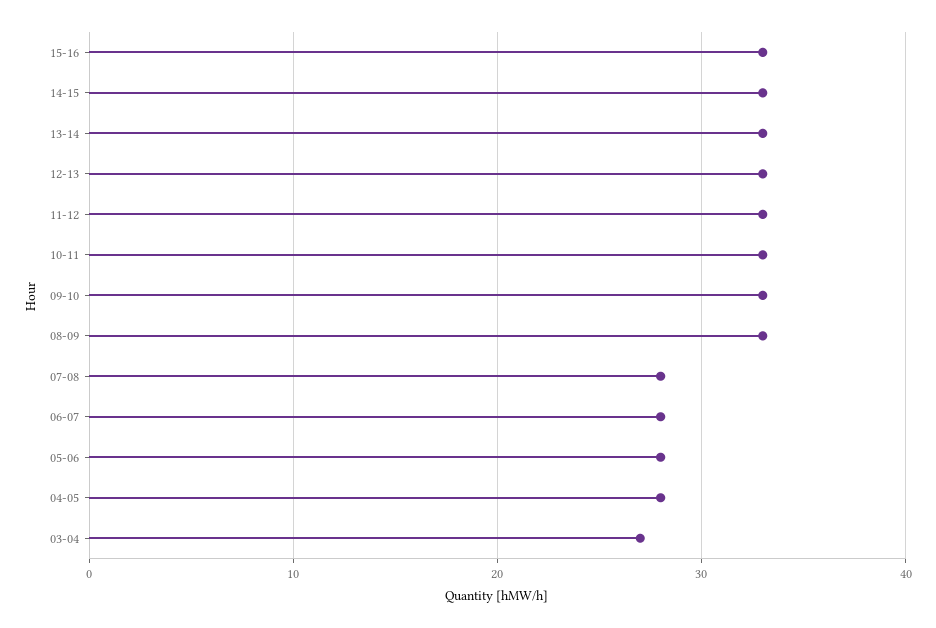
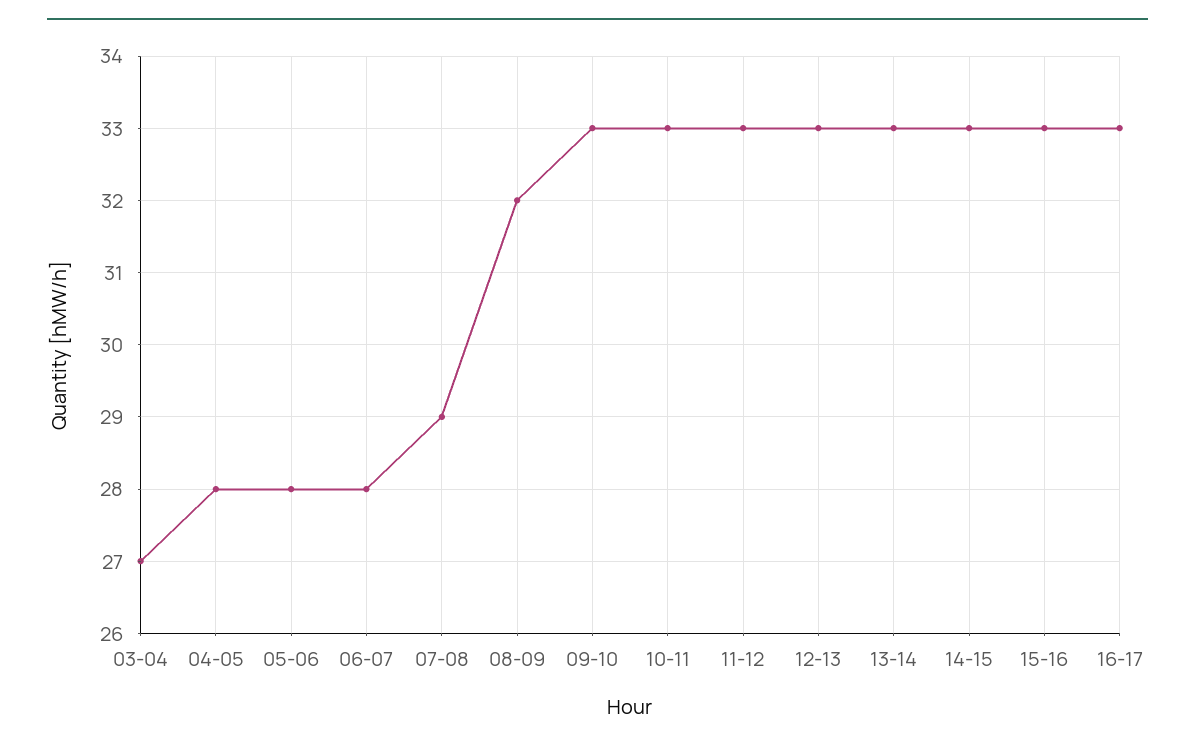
08-09: 33 -> 32
07-08: 28 -> 29
16-17: none -> 33

